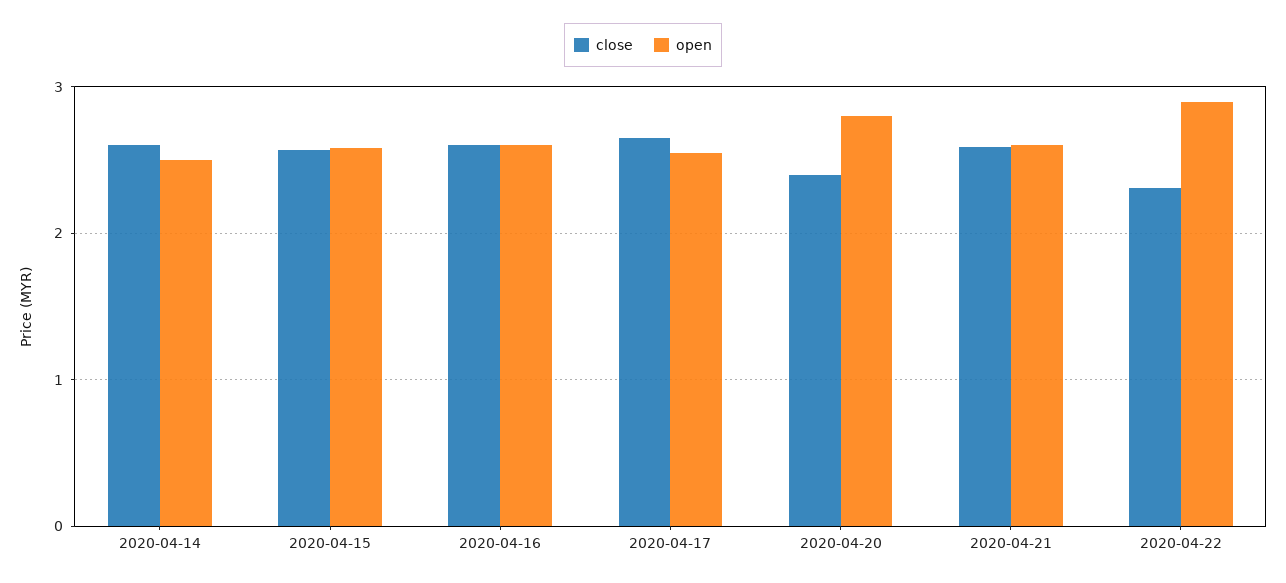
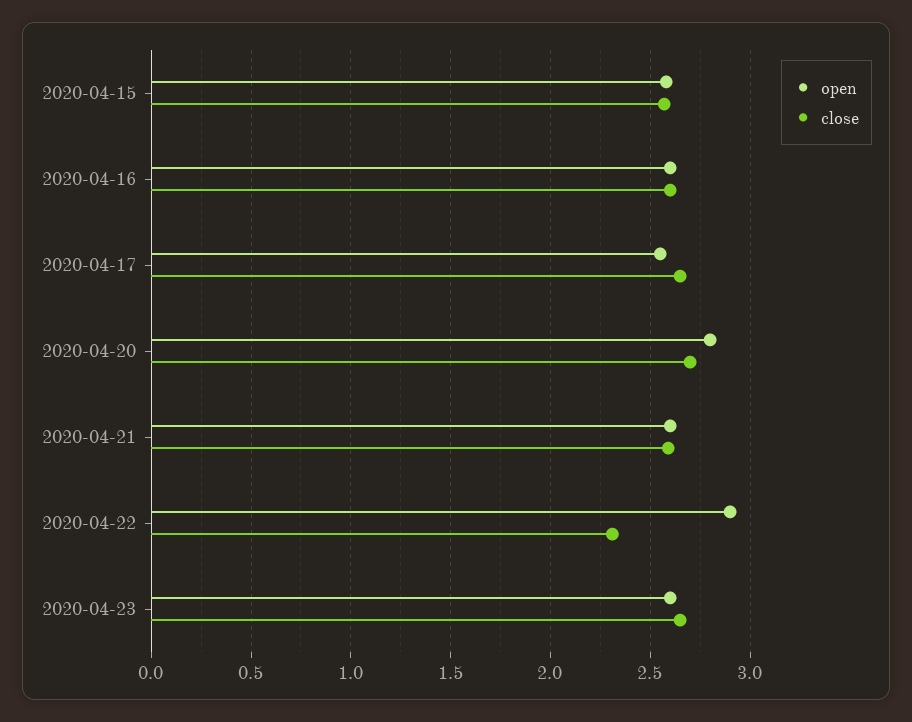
close, 2020-04-14: 2.6 -> none
open, 2020-04-14: 2.5 -> none
close, 2020-04-20: 2.4 -> 2.7
open, 2020-04-23: none -> 2.6
close, 2020-04-23: none -> 2.65

